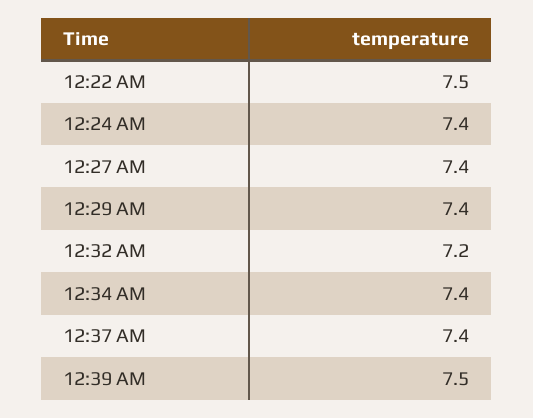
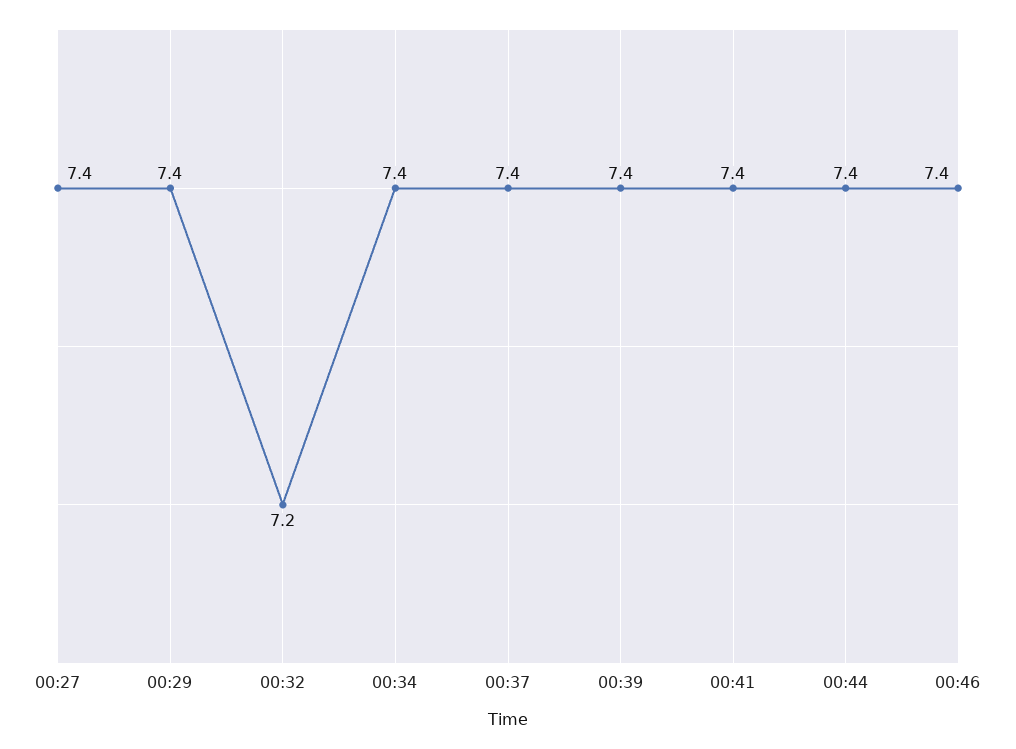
12:22 AM: 7.5 -> none
12:24 AM: 7.4 -> none
12:39 AM: 7.5 -> 7.4
00:41: none -> 7.4
00:44: none -> 7.4
00:46: none -> 7.4

